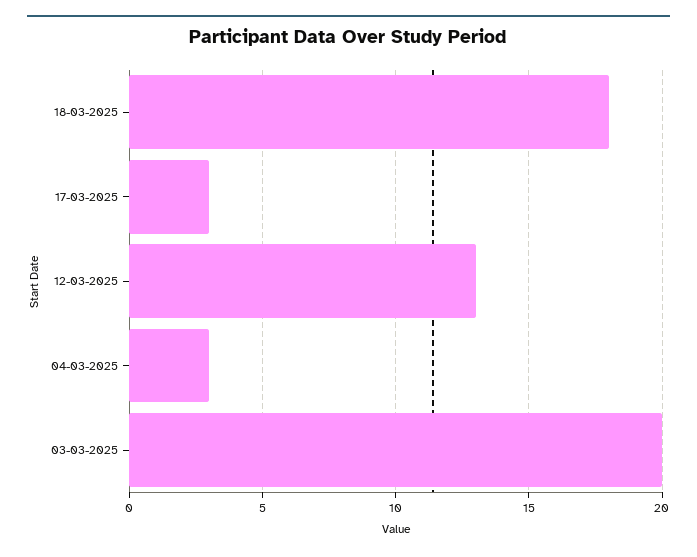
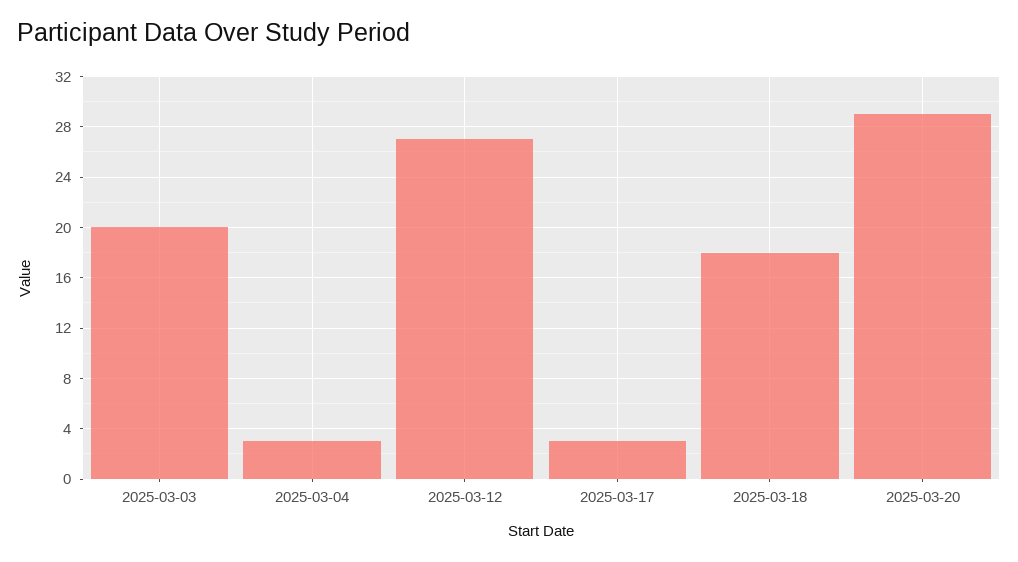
12-03-2025: 13 -> 27
2025-03-20: none -> 29

